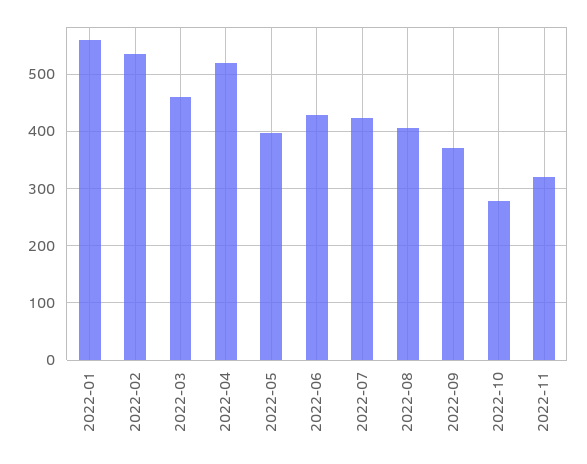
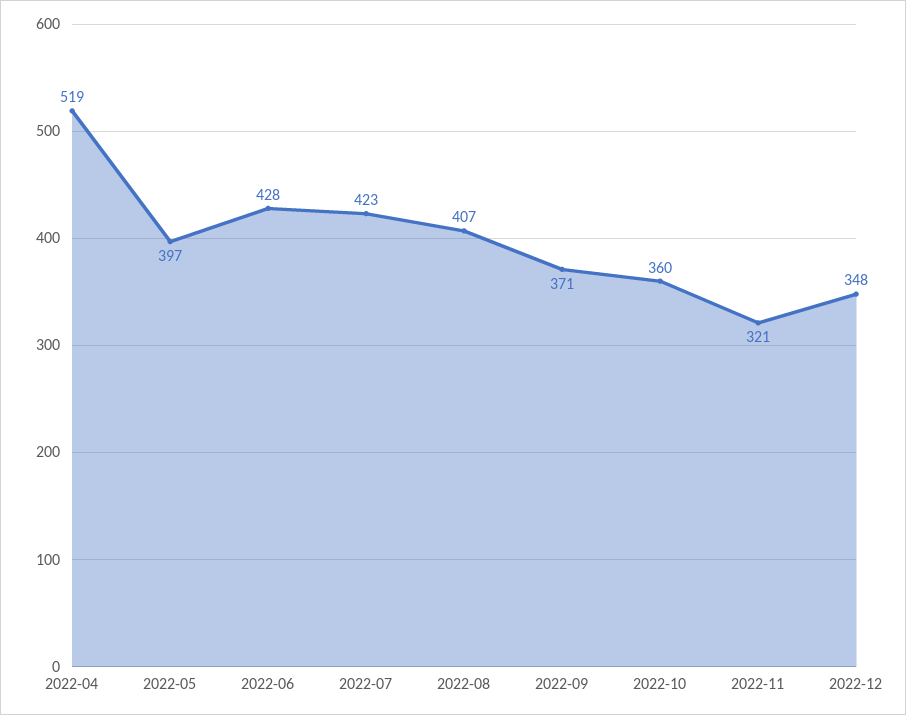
2022-01: 560 -> none
2022-02: 540 -> none
2022-03: 460 -> none
2022-10: 280 -> 360
2022-12: none -> 348

